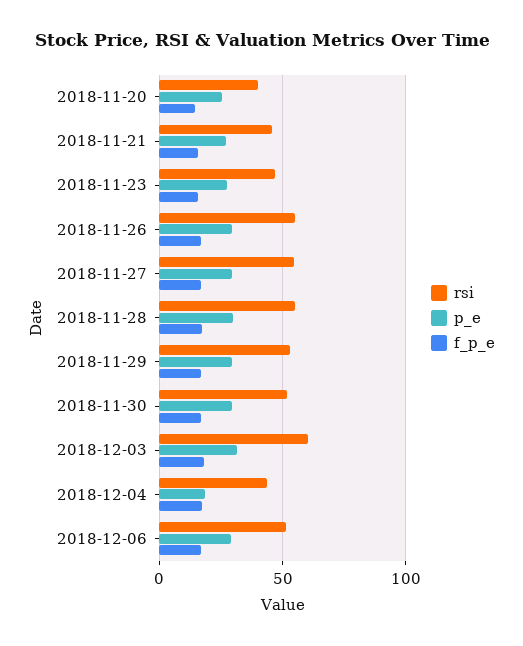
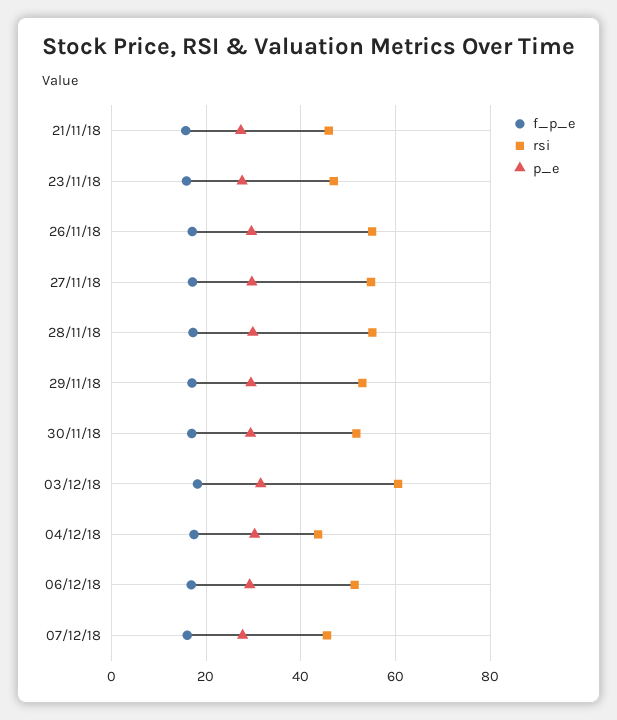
rsi, 2018-11-20: 40 -> none
p_e, 2018-11-20: 25 -> none
f_p_e, 2018-11-20: 15 -> none
p_e, 2018-12-04: 20 -> 30
f_p_e, 07/12/18: none -> 16
rsi, 07/12/18: none -> 46
p_e, 07/12/18: none -> 28

